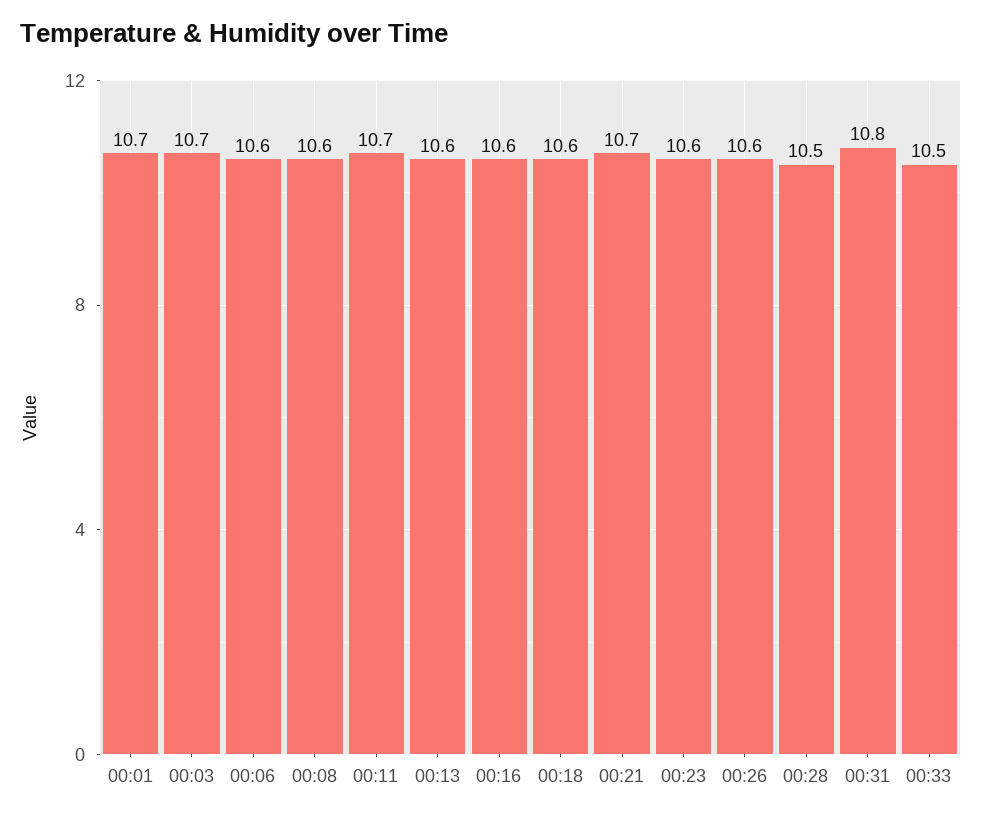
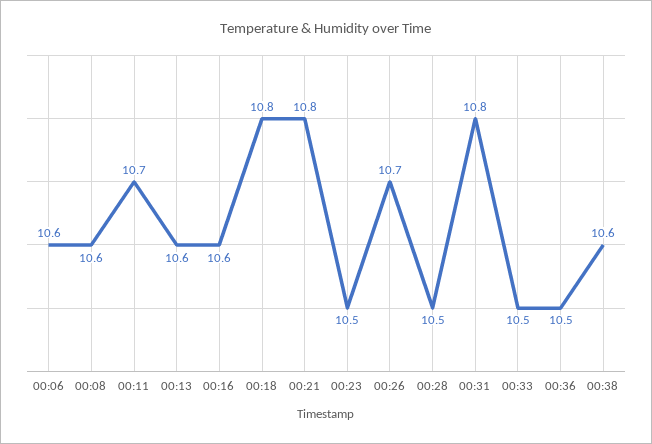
00:01: 10.7 -> none
00:03: 10.7 -> none
00:18: 10.6 -> 10.8
00:21: 10.7 -> 10.8
00:23: 10.6 -> 10.5
00:26: 10.6 -> 10.7
00:36: none -> 10.5
00:38: none -> 10.6

